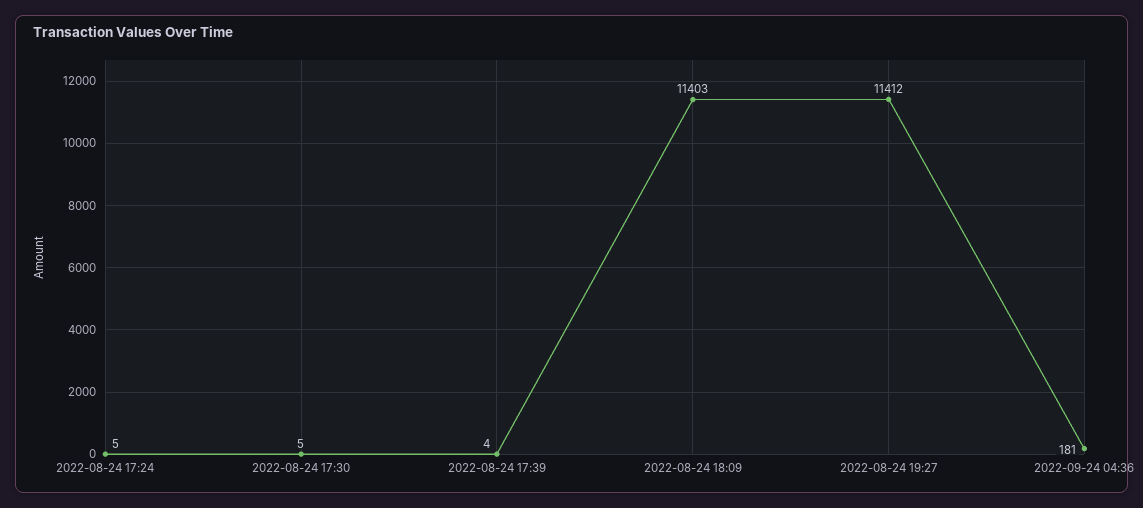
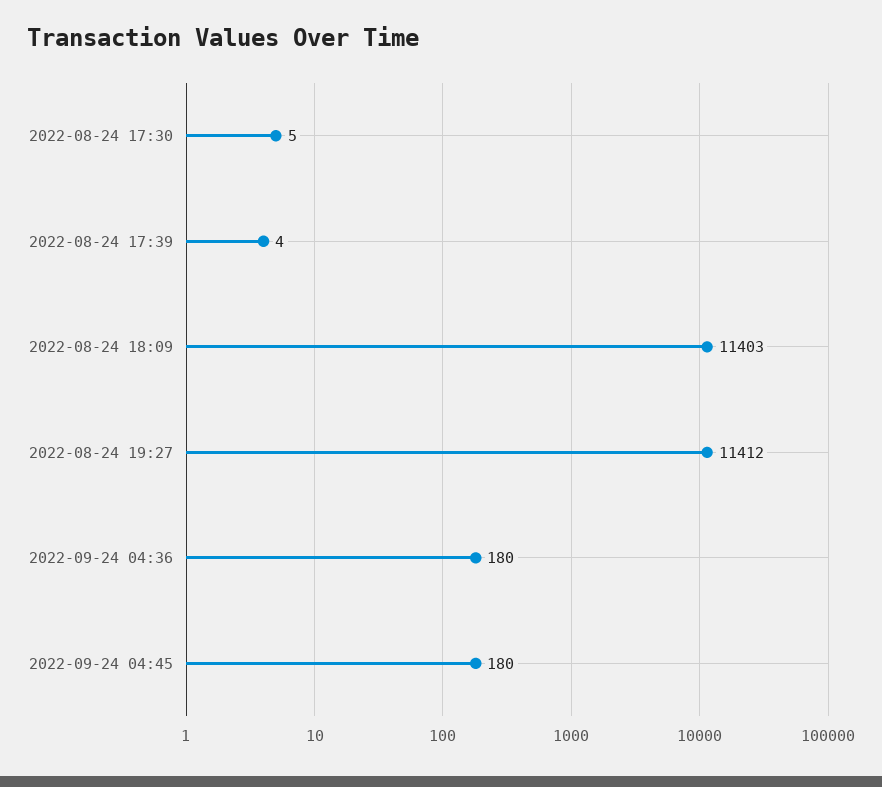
2022-08-24 17:24: 5 -> none
2022-09-24 04:36: 181 -> 180
2022-09-24 04:45: none -> 180

